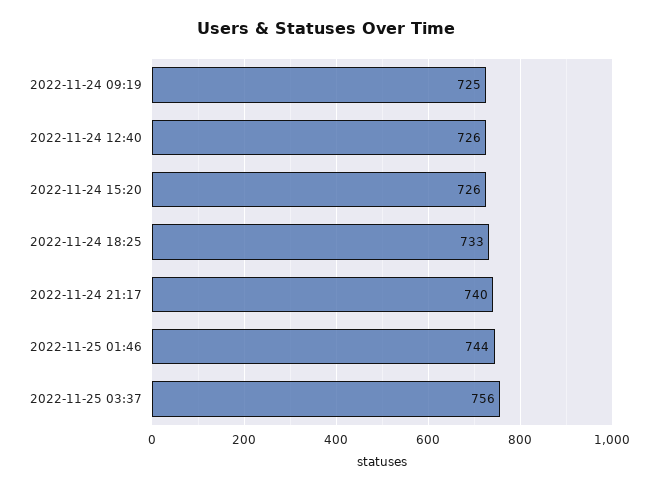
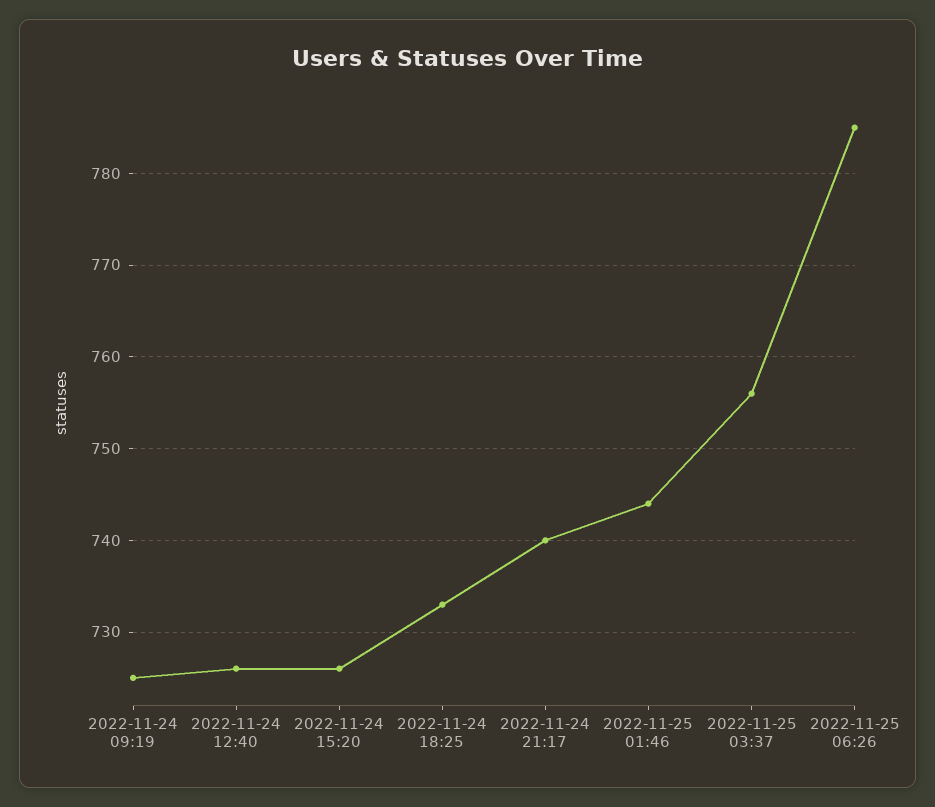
2022-11-25 06:26: none -> 785

